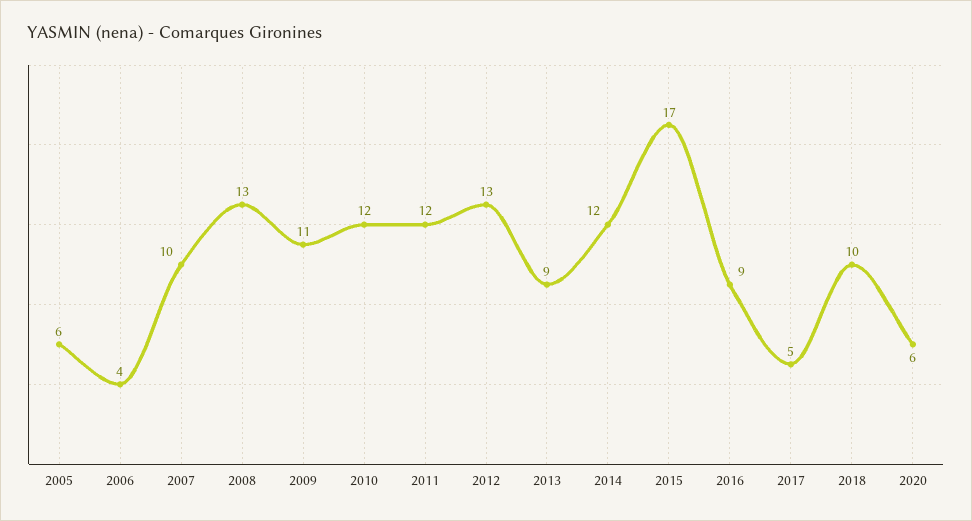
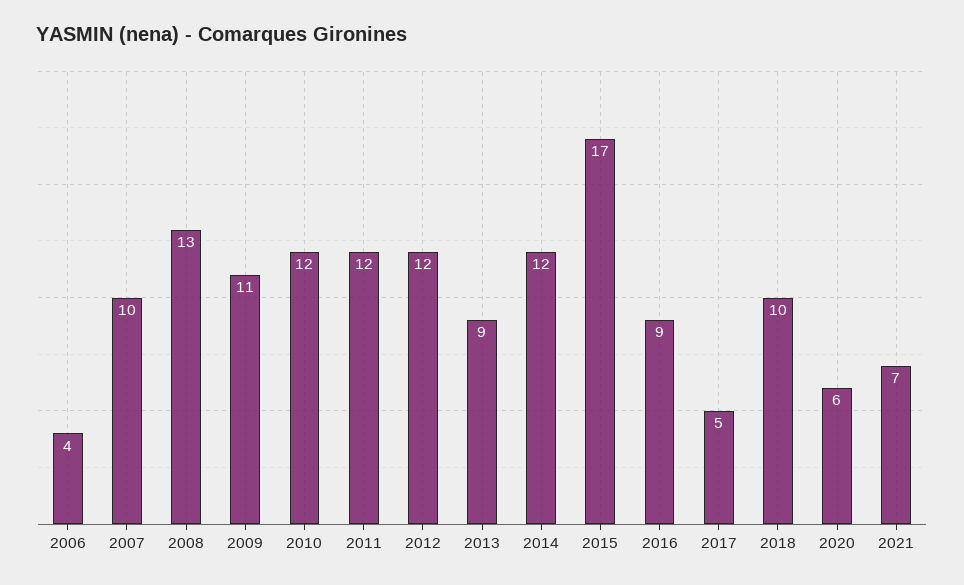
2005: 6 -> none
2012: 13 -> 12
2021: none -> 7

